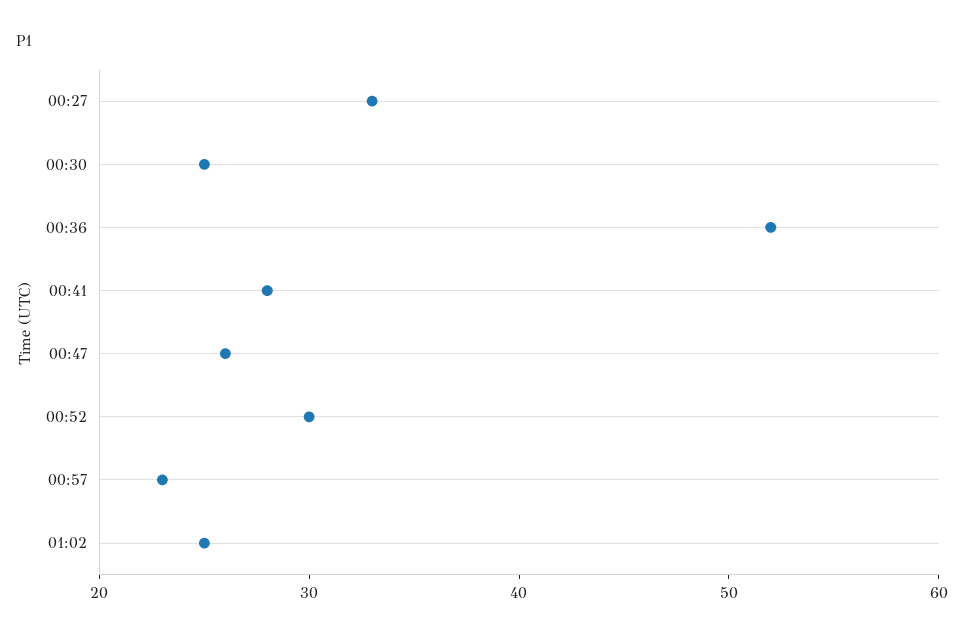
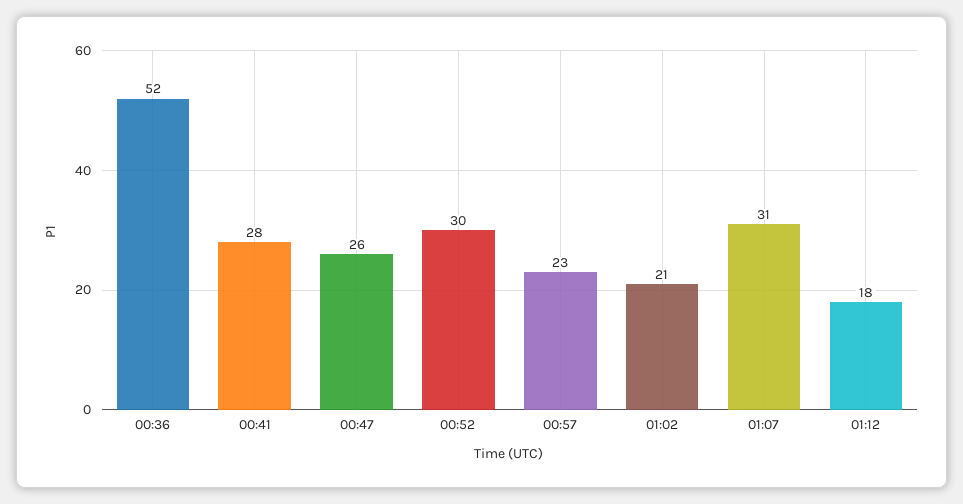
00:27: 33 -> none
00:30: 25 -> none
01:02: 25 -> 21
01:07: none -> 31
01:12: none -> 18

